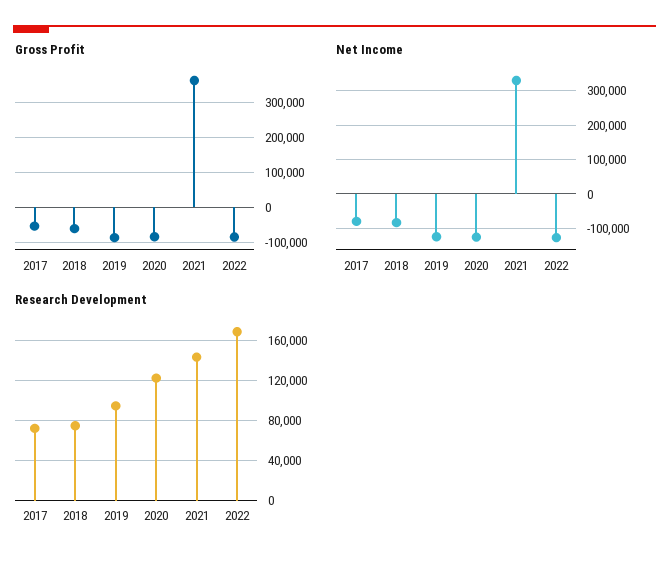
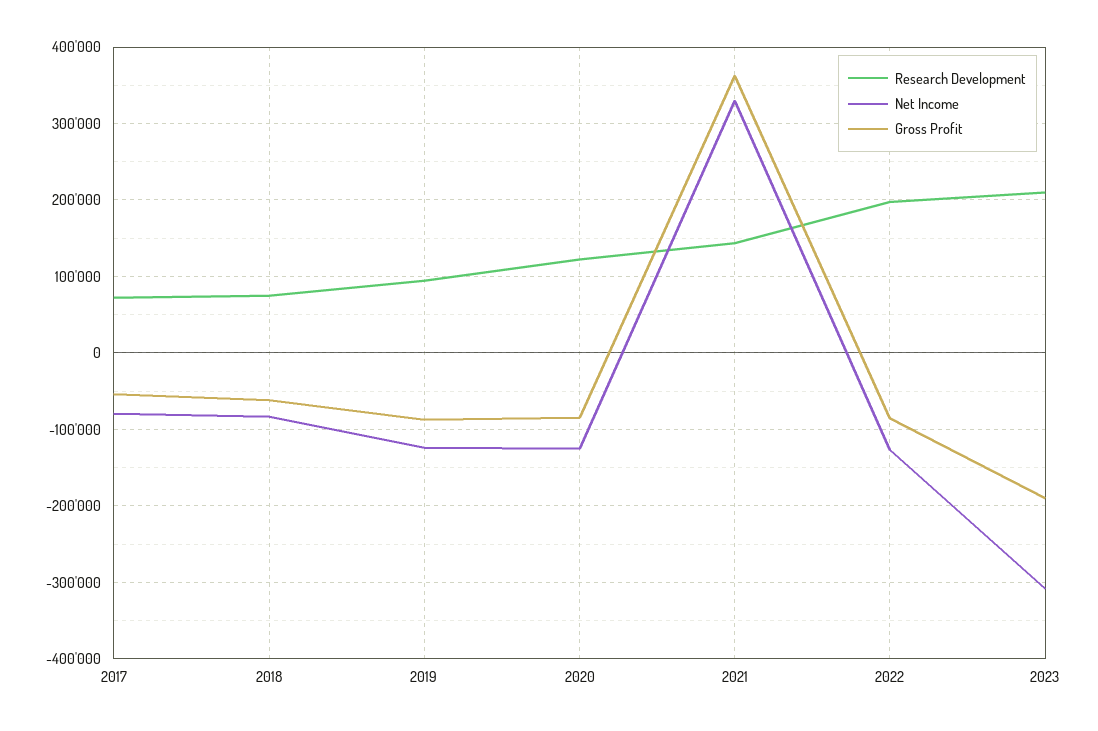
Research Development, 2022: 170000 -> 200000
Research Development, 2023: none -> 210000
Net Income, 2023: none -> -310000
Gross Profit, 2023: none -> -190000

